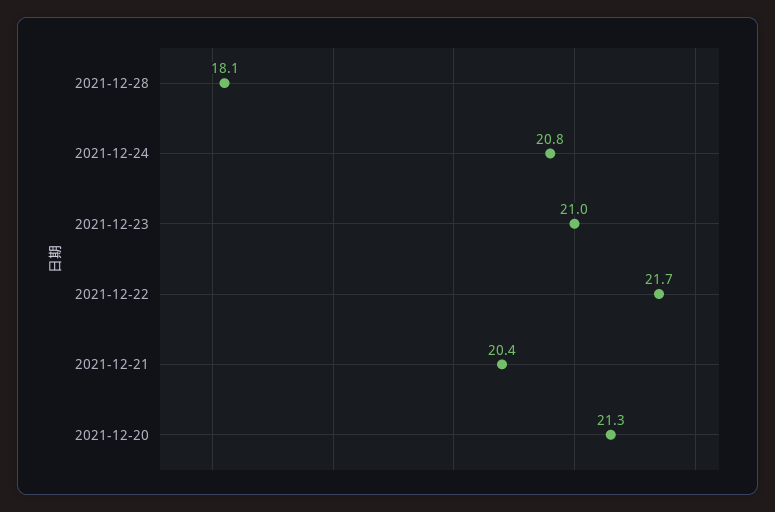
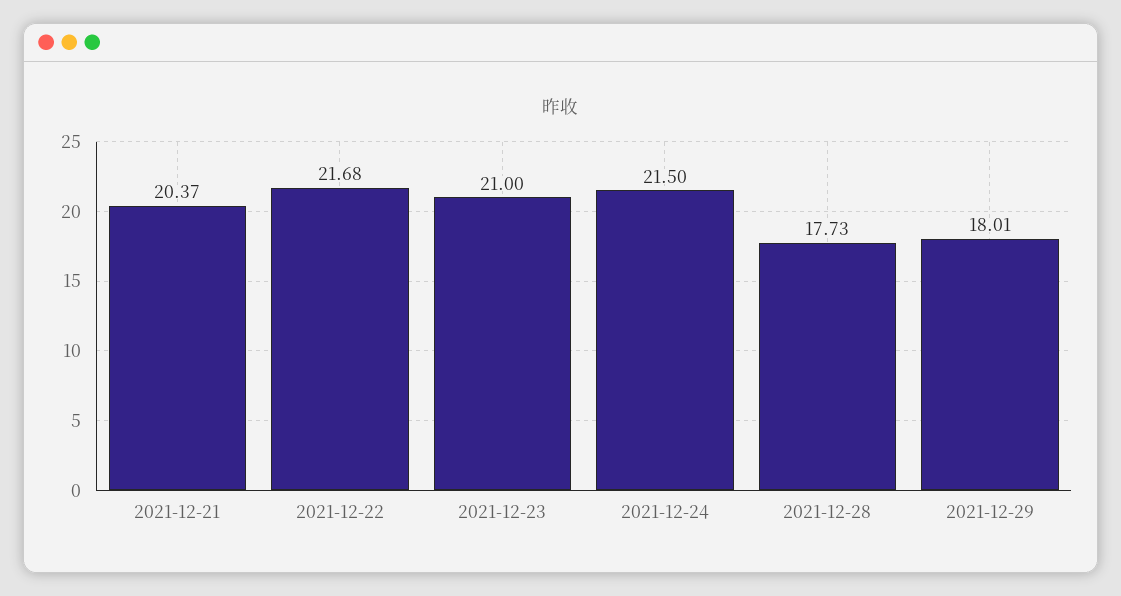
2021-12-28: 18.1 -> 17.73
2021-12-24: 20.8 -> 21.5
2021-12-20: 21.3 -> none
2021-12-29: none -> 18.01

